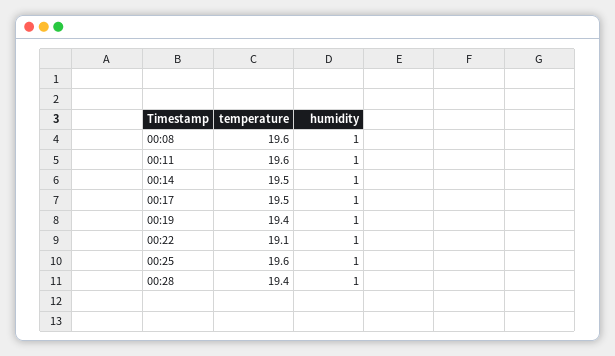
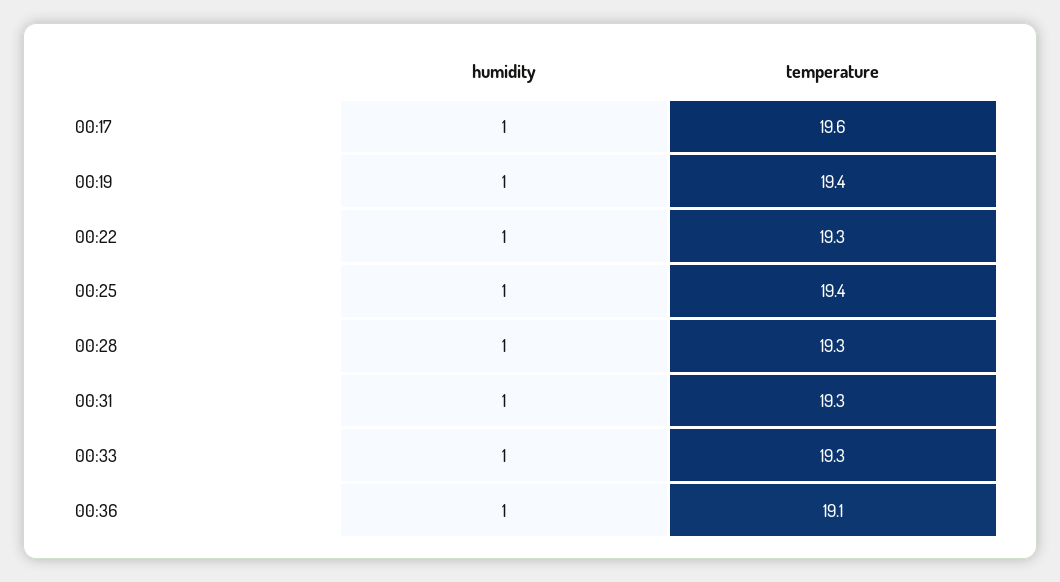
temperature, 00:08: 19.6 -> none
humidity, 00:08: 1 -> none
temperature, 00:11: 19.6 -> none
humidity, 00:11: 1 -> none
temperature, 00:14: 19.5 -> none
humidity, 00:14: 1 -> none
temperature, 00:17: 19.5 -> 19.6
temperature, 00:22: 19.1 -> 19.3
temperature, 00:25: 19.6 -> 19.4
temperature, 00:28: 19.4 -> 19.3
humidity, 00:31: none -> 1
temperature, 00:31: none -> 19.3
humidity, 00:33: none -> 1
temperature, 00:33: none -> 19.3
humidity, 00:36: none -> 1
temperature, 00:36: none -> 19.1

